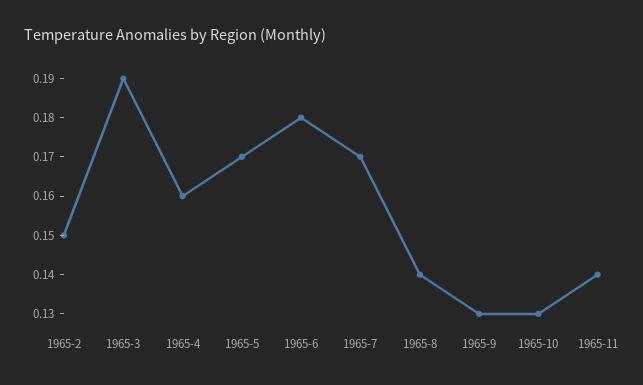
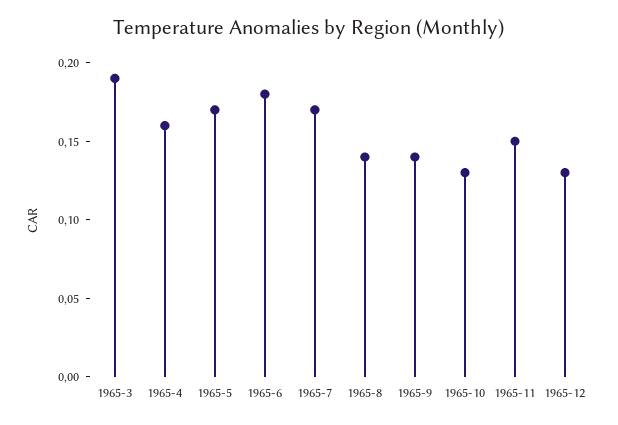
1965-2: 0.15 -> none
1965-9: 0.13 -> 0.14
1965-11: 0.14 -> 0.15
1965-12: none -> 0.13

